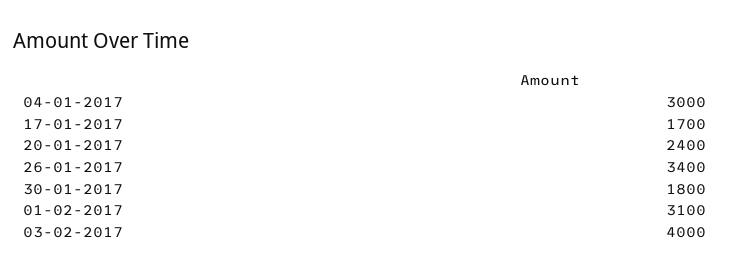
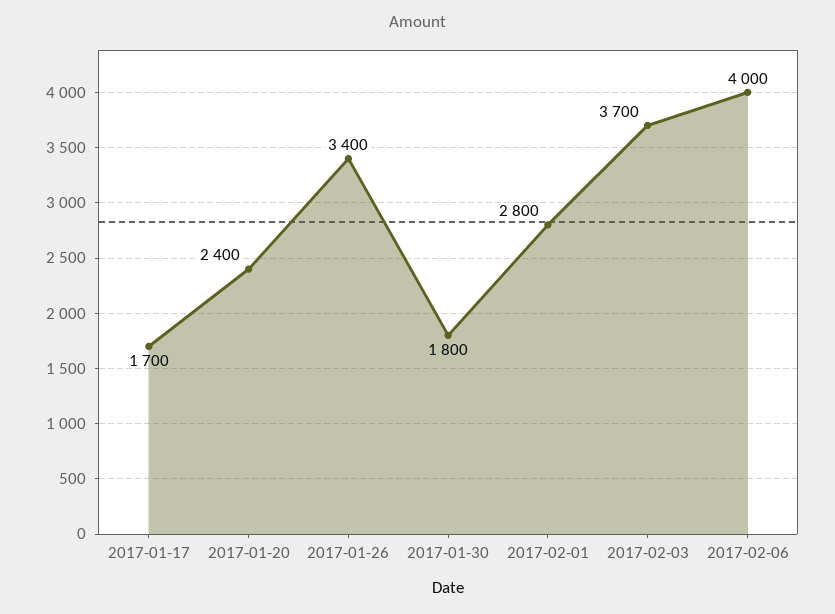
04-01-2017: 3000 -> none
01-02-2017: 3100 -> 2800
03-02-2017: 4000 -> 3700
2017-02-06: none -> 4000

